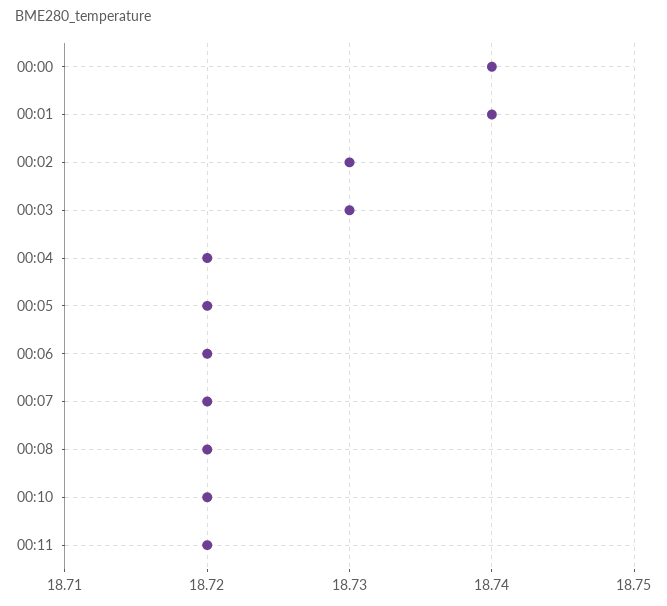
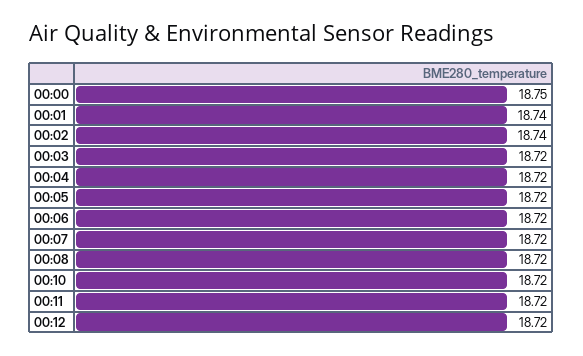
00:00: 18.74 -> 18.75
00:02: 18.73 -> 18.74
00:03: 18.73 -> 18.72
00:12: none -> 18.72

